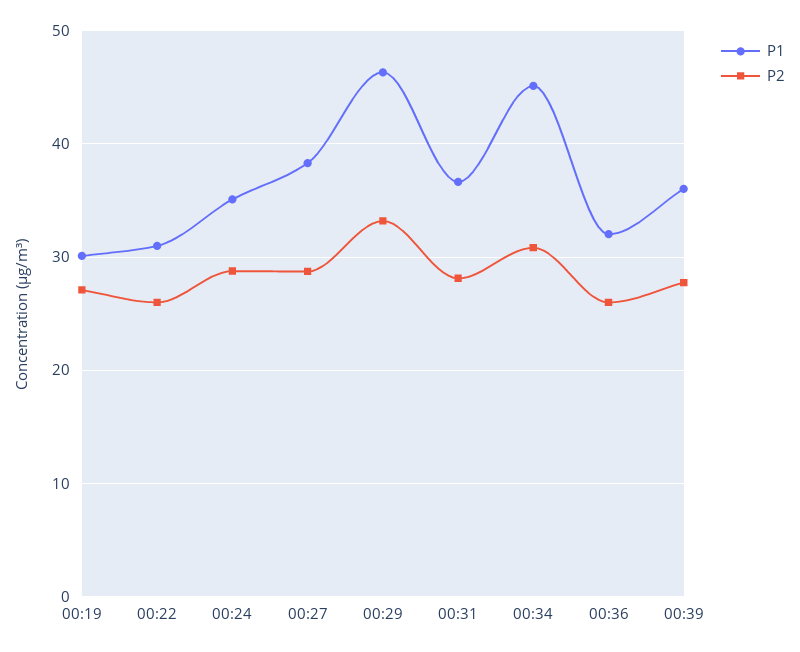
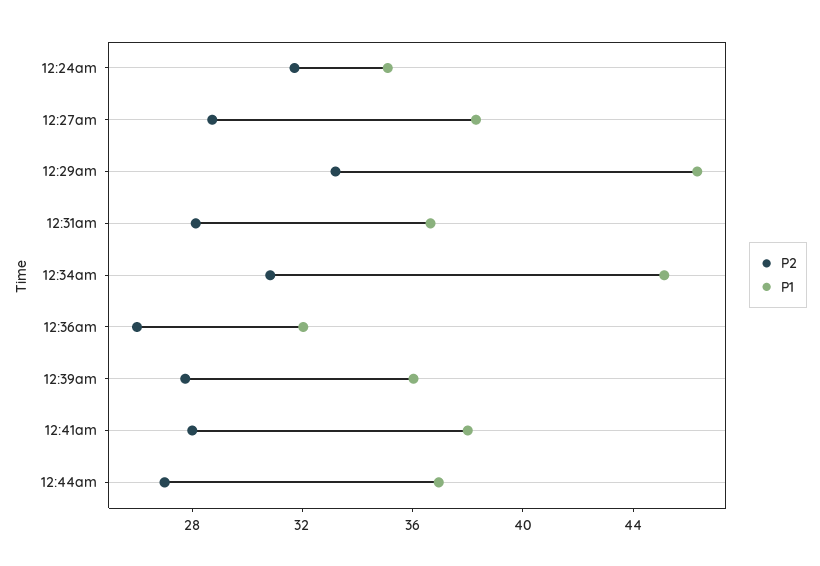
P1, 00:19: 30 -> none
P2, 00:19: 27 -> none
P1, 00:22: 31 -> none
P2, 00:22: 26 -> none
P2, 00:24: 29 -> 32
P2, 12:41am: none -> 28
P1, 12:41am: none -> 38
P2, 12:44am: none -> 27
P1, 12:44am: none -> 37

